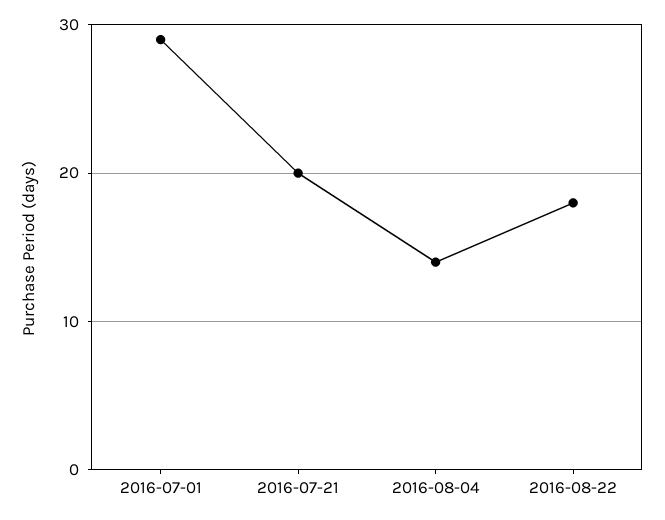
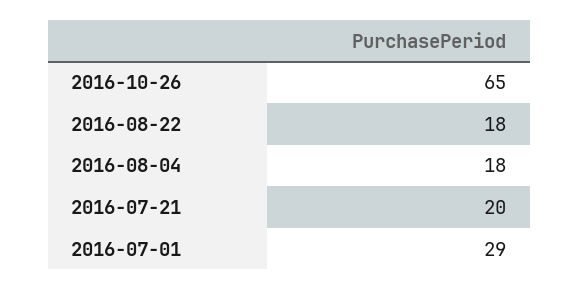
2016-08-04: 14 -> 18
2016-10-26: none -> 65

